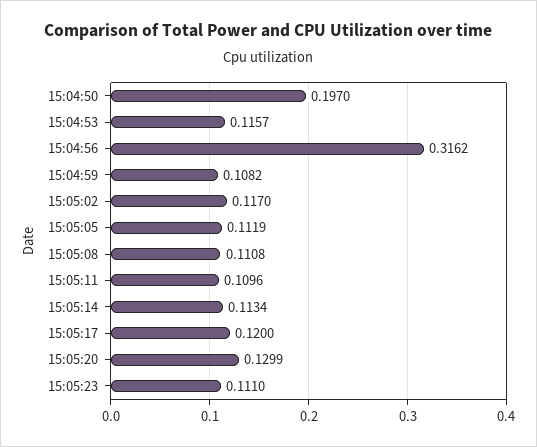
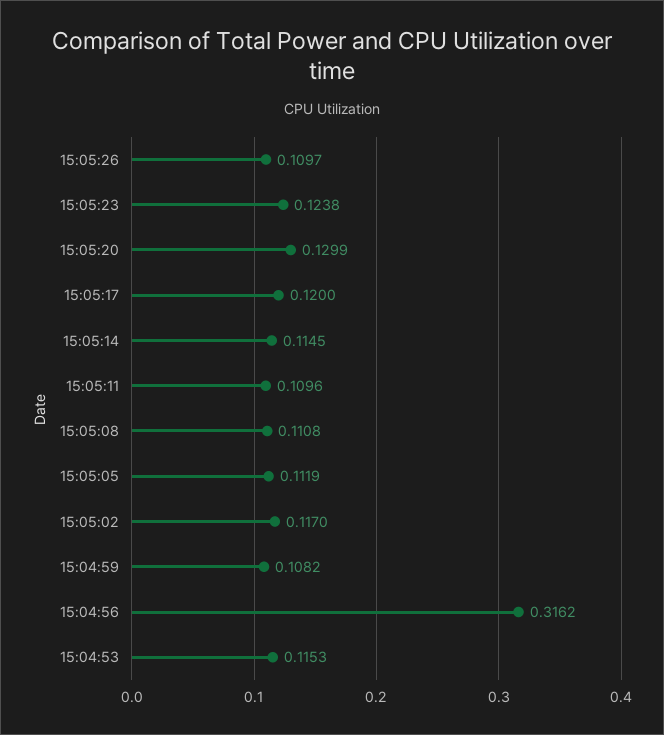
15:04:50: 0.197 -> none
15:04:53: 0.1157 -> 0.1153
15:05:14: 0.1134 -> 0.1145
15:05:23: 0.111 -> 0.1238
15:05:26: none -> 0.1097

